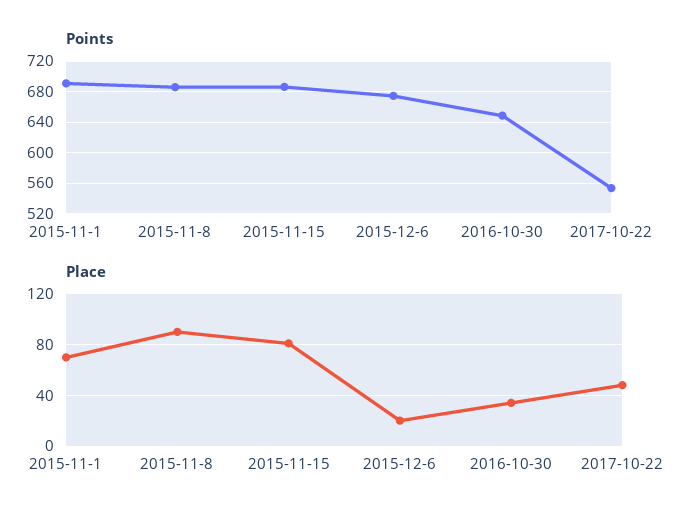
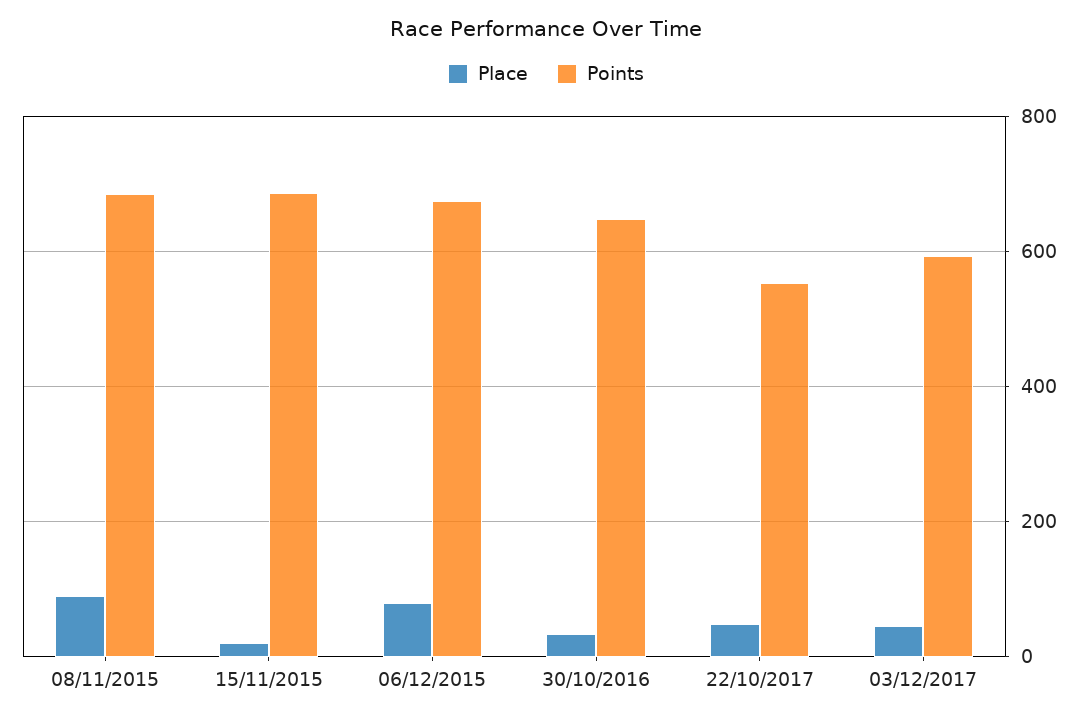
Points, 2015-11-1: 690 -> none
Place, 2015-11-1: 70 -> none
Place, 2015-11-15: 80 -> 20
Place, 2015-12-6: 20 -> 80
Place, 03/12/2017: none -> 40
Points, 03/12/2017: none -> 600

